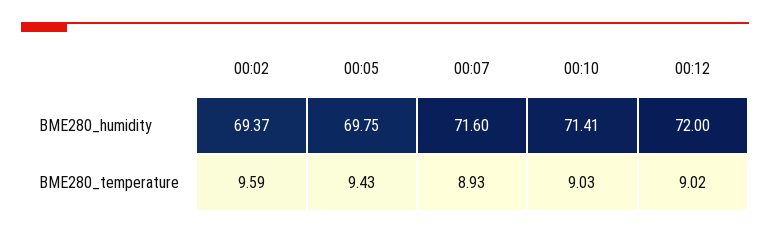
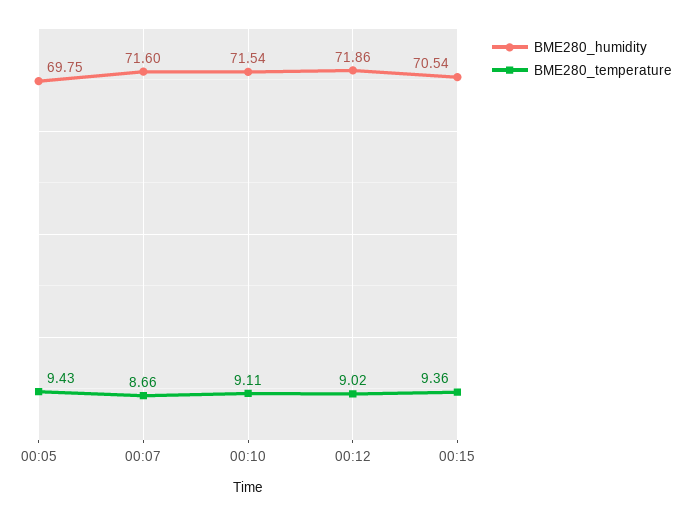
BME280_humidity, 00:02: 69.37 -> none
BME280_humidity, 00:10: 71.41 -> 71.54
BME280_humidity, 00:12: 72 -> 71.86
BME280_temperature, 00:02: 9.59 -> none
BME280_temperature, 00:07: 8.93 -> 8.66
BME280_temperature, 00:10: 9.03 -> 9.11
BME280_humidity, 00:15: none -> 70.54
BME280_temperature, 00:15: none -> 9.36

